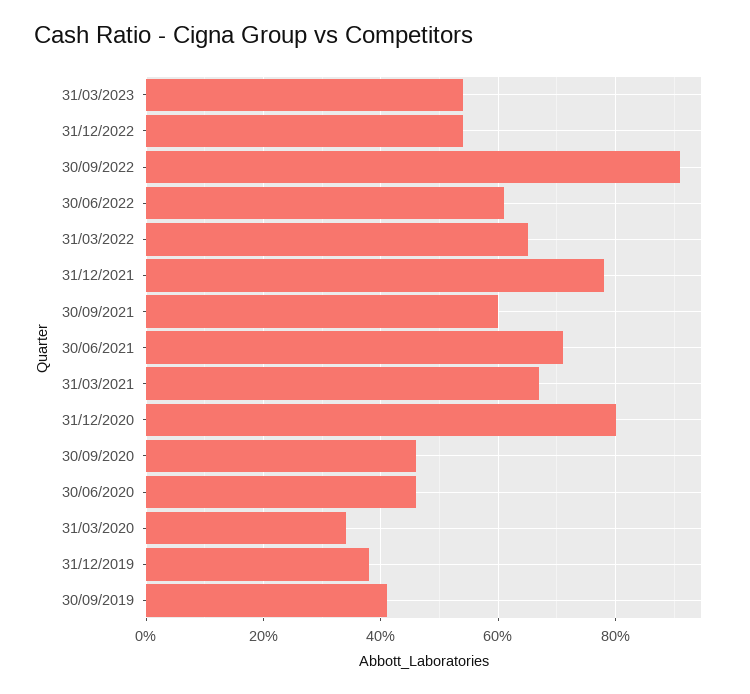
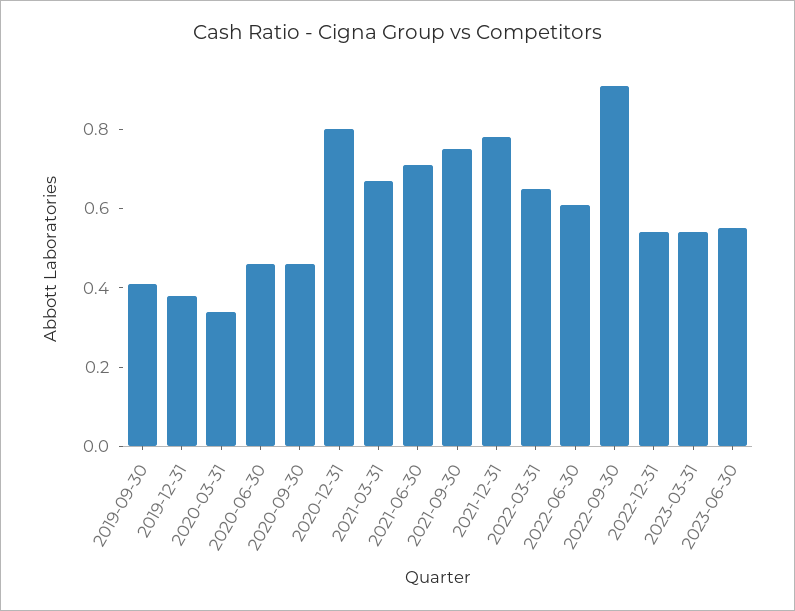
30/09/2021: 0.6 -> 0.75
2023-06-30: none -> 0.55

